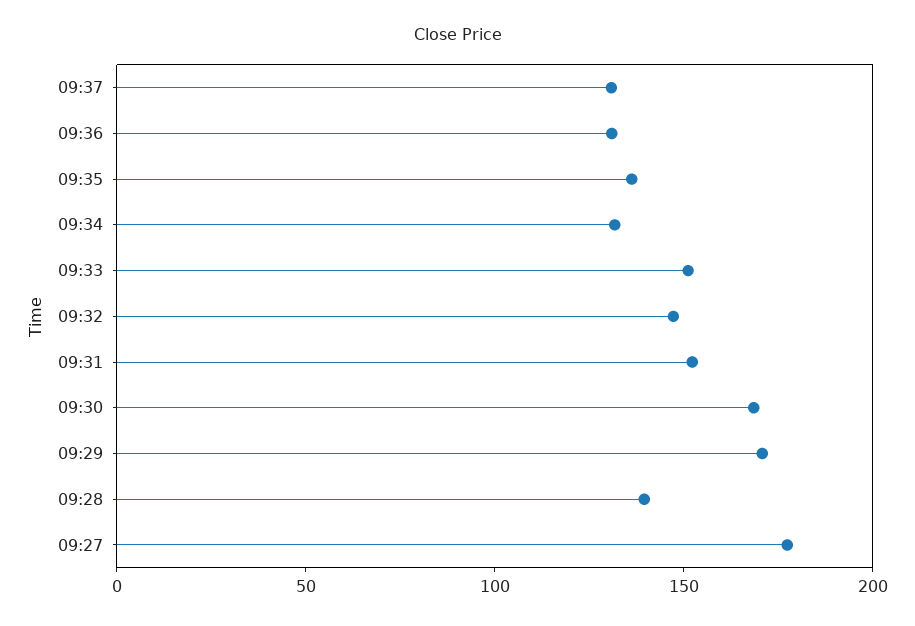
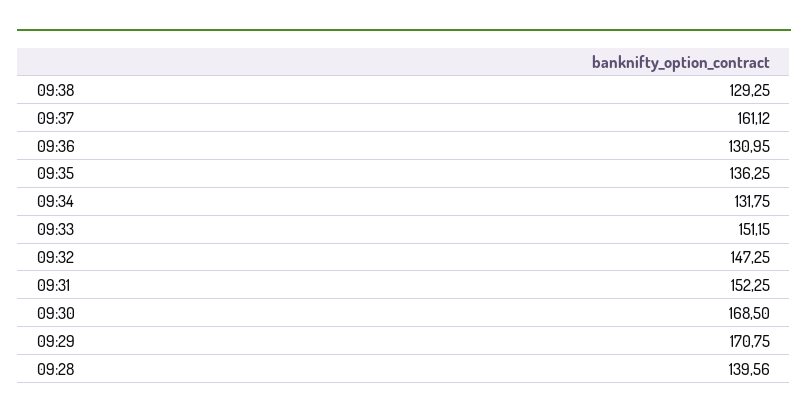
09:37: 130 -> 161.12
09:27: 180 -> none
09:38: none -> 129.25

